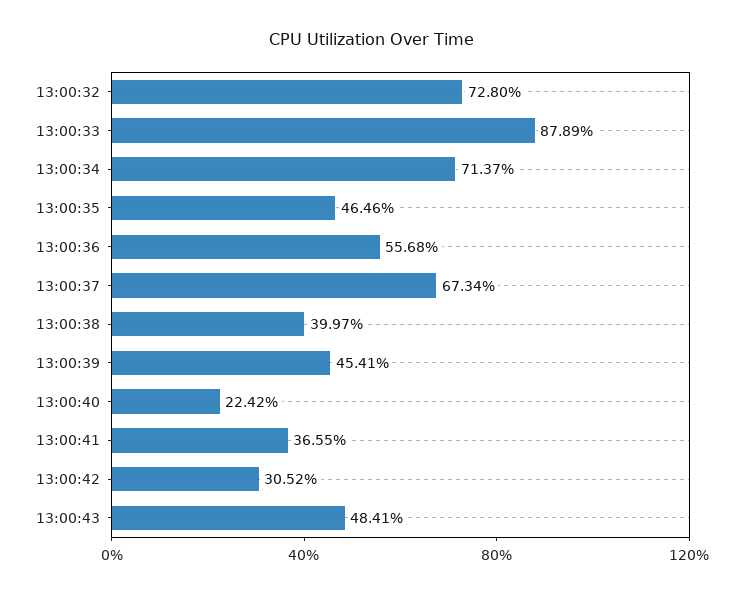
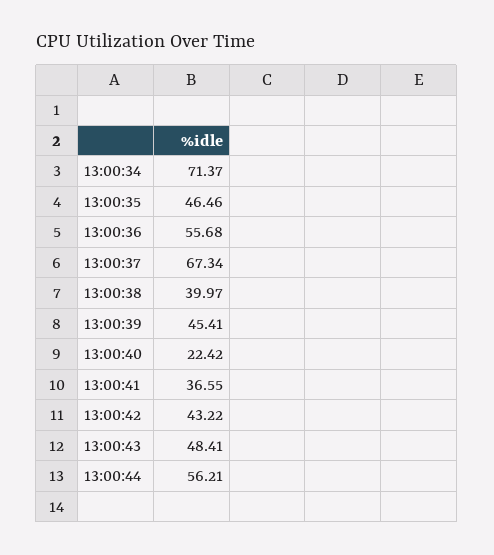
13:00:32: 72.8 -> none
13:00:33: 87.89 -> none
13:00:42: 30.52 -> 43.22
13:00:44: none -> 56.21

